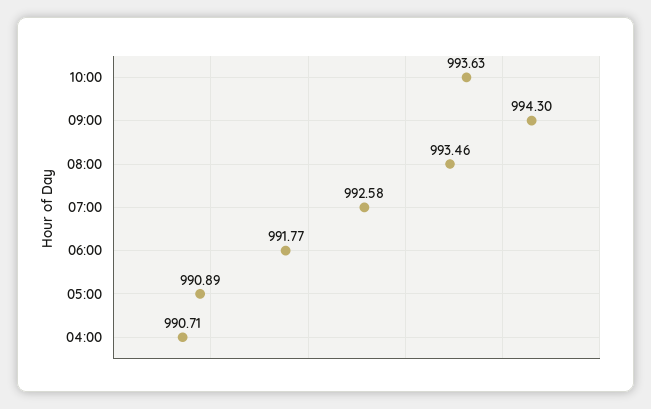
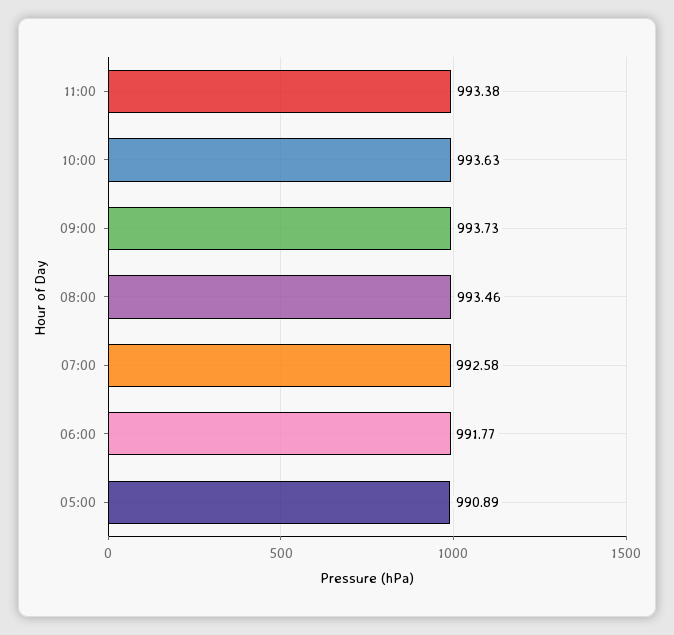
09:00: 994.3 -> 993.73
04:00: 990.71 -> none
11:00: none -> 993.38

